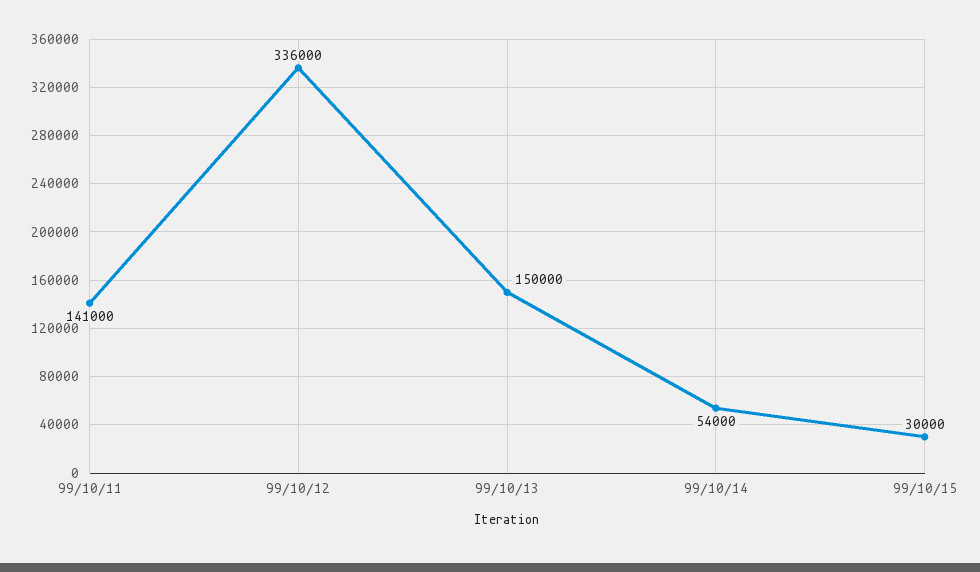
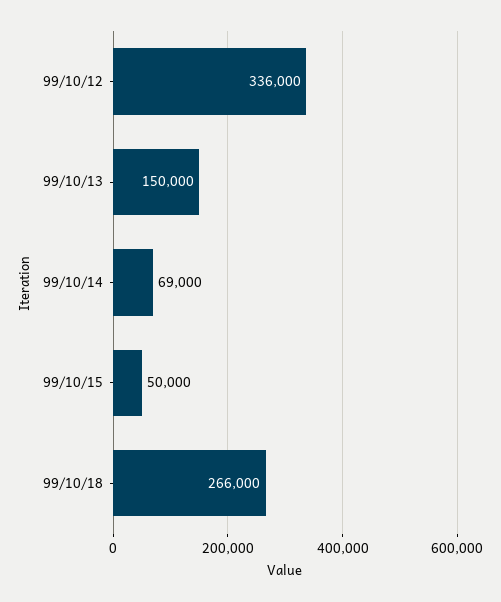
99/10/11: 141000 -> none
99/10/14: 54000 -> 69000
99/10/15: 30000 -> 50000
99/10/18: none -> 266000

